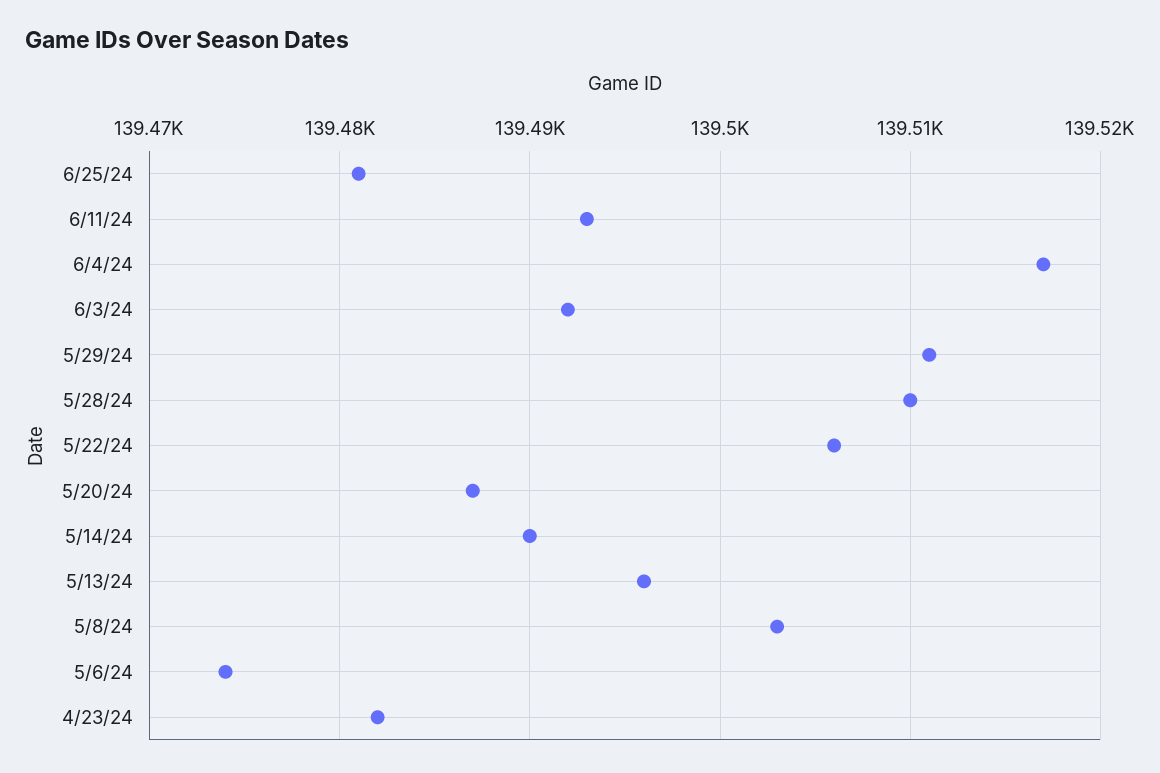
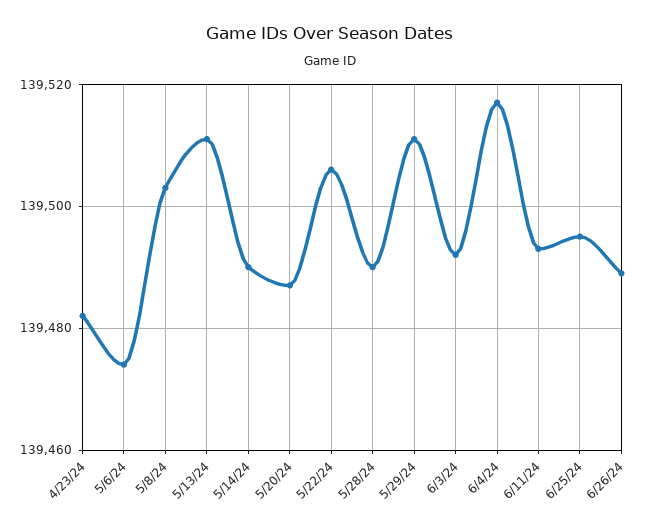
6/25/24: 139481 -> 139495
5/28/24: 139510 -> 139490
5/13/24: 139496 -> 139510
6/26/24: none -> 139490

